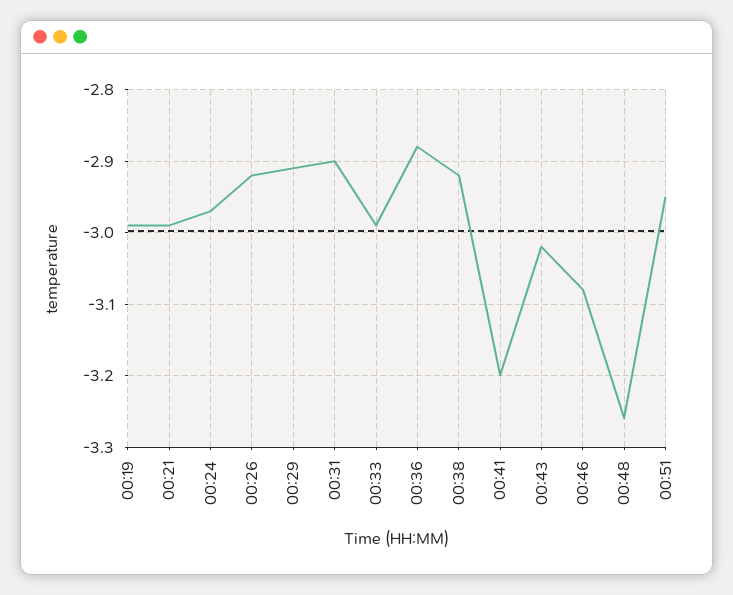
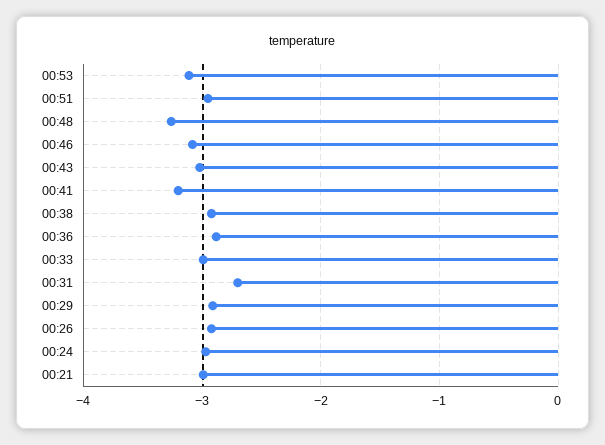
00:19: -2.99 -> none
00:31: -2.9 -> -2.7
00:53: none -> -3.1

